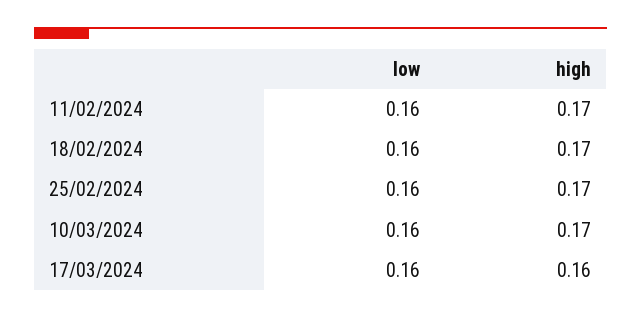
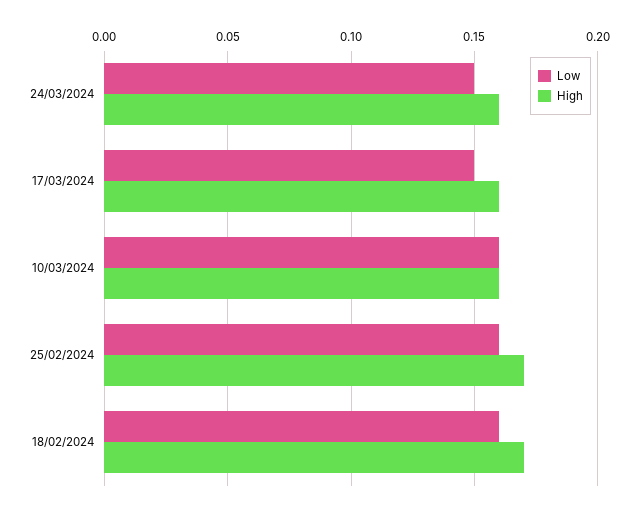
low, 11/02/2024: 0.16 -> none
high, 11/02/2024: 0.17 -> none
high, 10/03/2024: 0.17 -> 0.16
low, 17/03/2024: 0.16 -> 0.15
low, 24/03/2024: none -> 0.15
high, 24/03/2024: none -> 0.16

